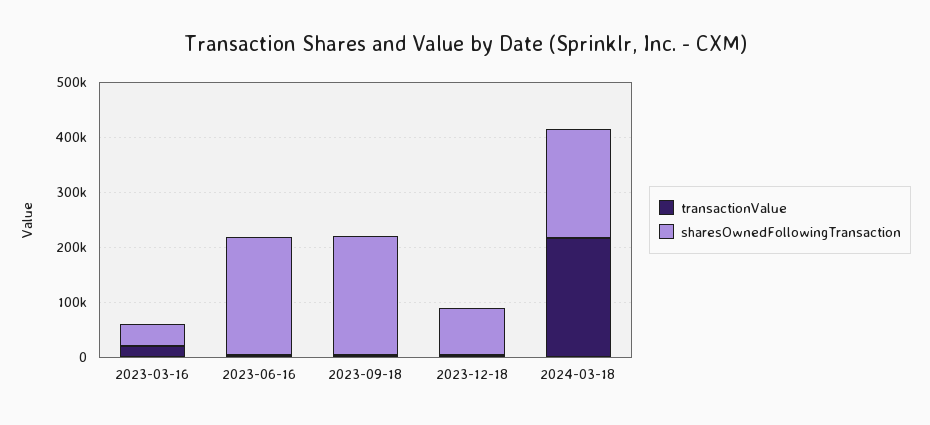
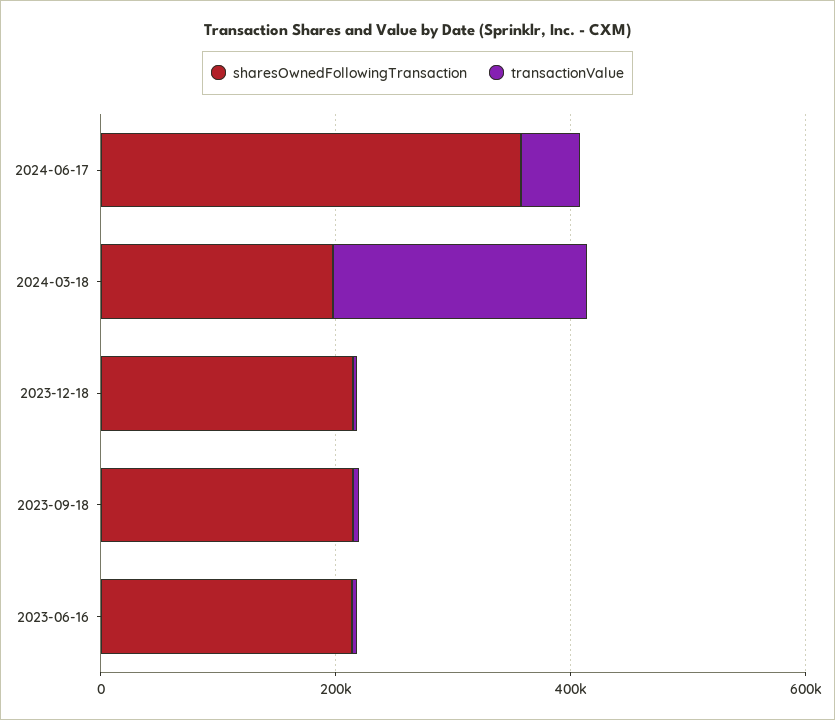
transactionValue, 2023-03-16: 20000 -> none
sharesOwnedFollowingTransaction, 2023-03-16: 40000 -> none
sharesOwnedFollowingTransaction, 2023-12-18: 80000 -> 200000
sharesOwnedFollowingTransaction, 2024-06-17: none -> 350000
transactionValue, 2024-06-17: none -> 50000

